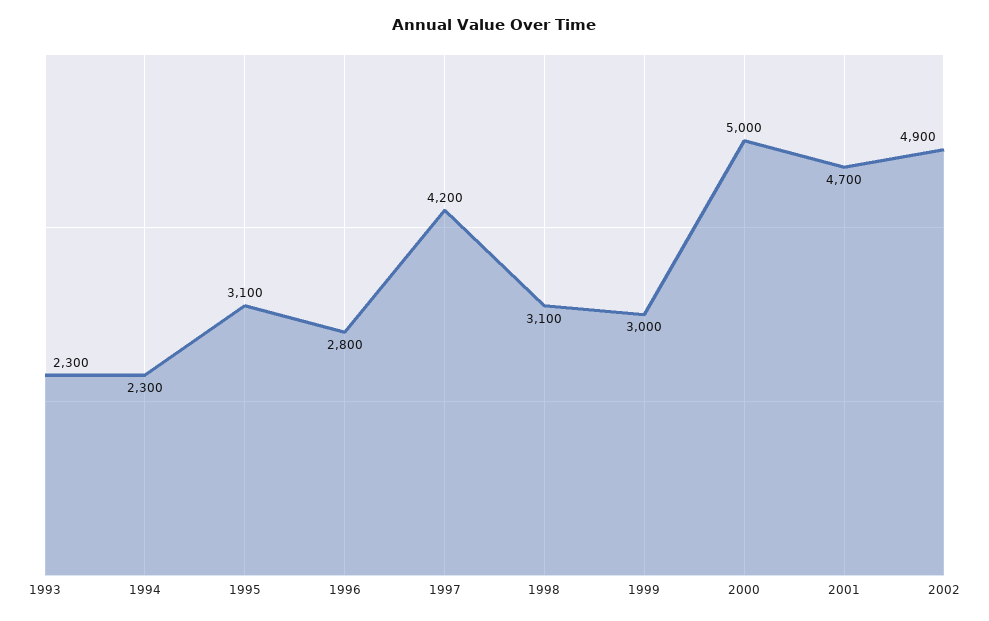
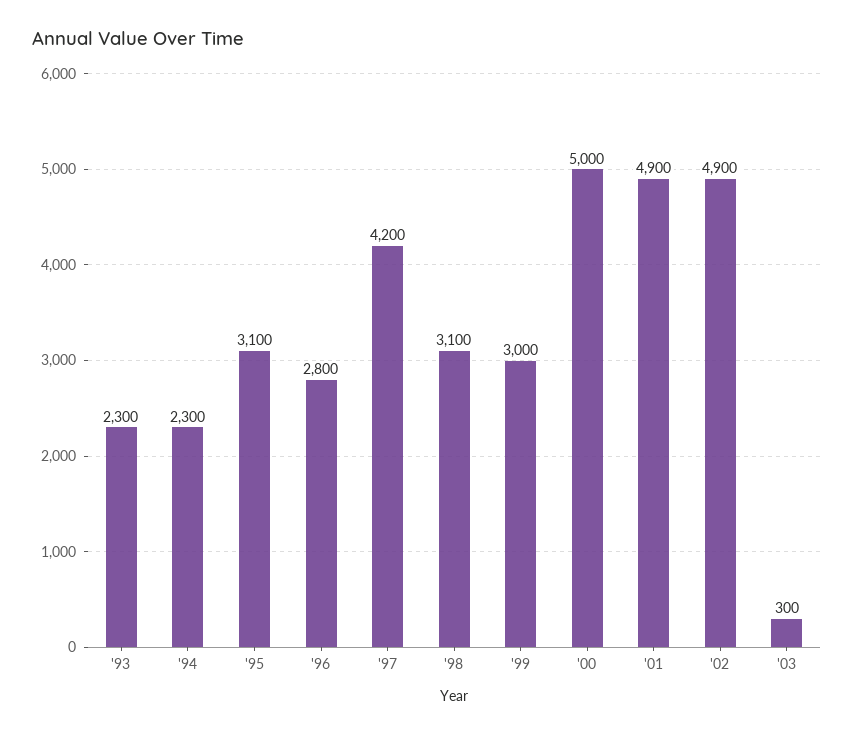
2001: 4700 -> 4900
'03: none -> 300

